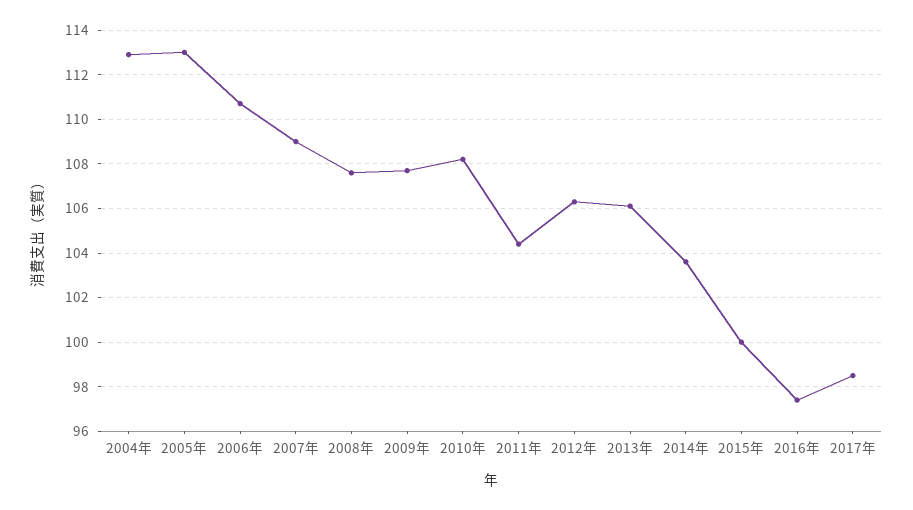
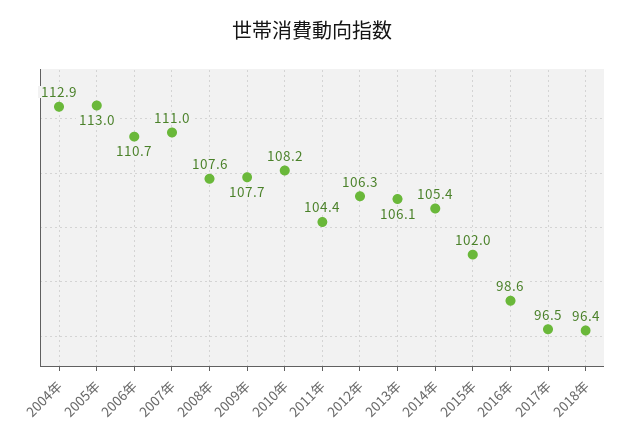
2007年: 109 -> 111
2014年: 103.5 -> 105.4
2015年: 100 -> 102
2016年: 97.5 -> 98.6
2017年: 98.5 -> 96.5
2018年: none -> 96.4

